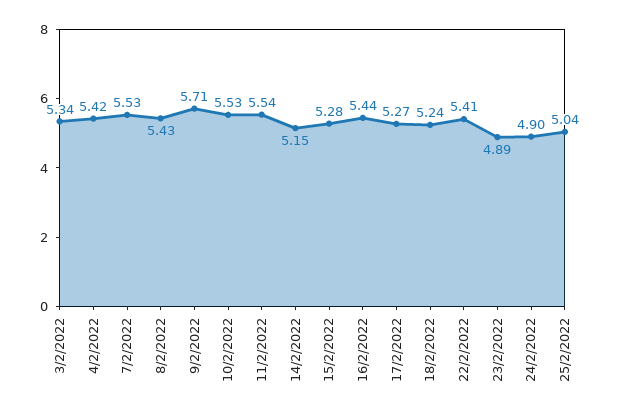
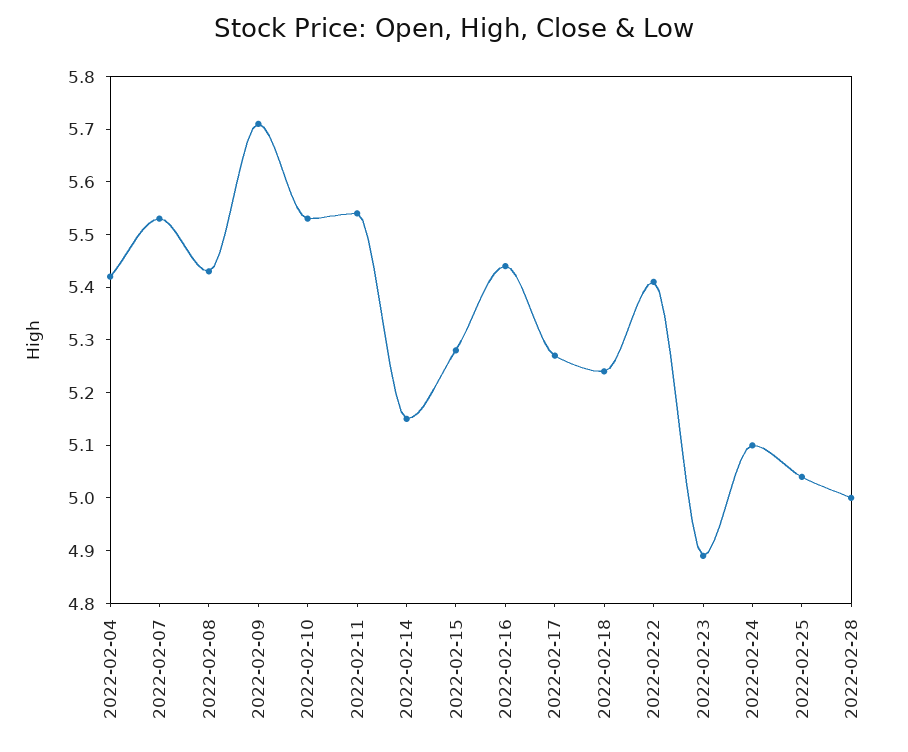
3/2/2022: 5.34 -> none
24/2/2022: 4.9 -> 5.1
2022-02-28: none -> 5

